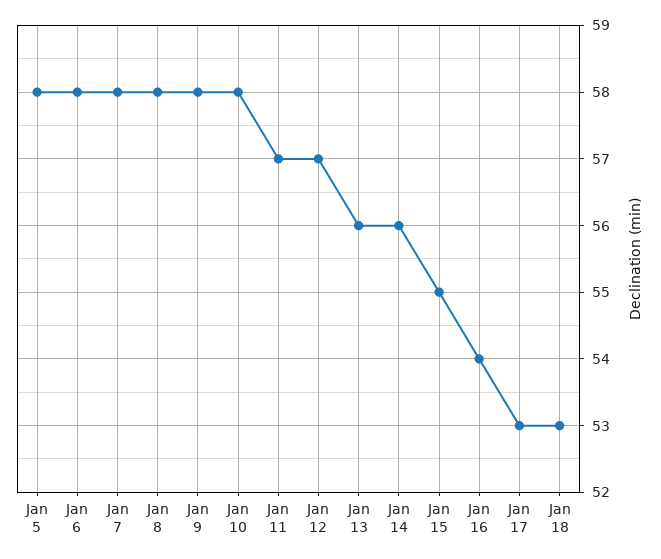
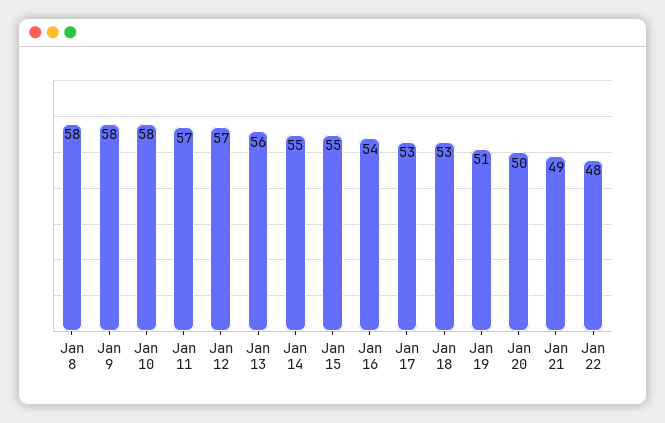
Jan 5: 58 -> none
Jan 6: 58 -> none
Jan 7: 58 -> none
Jan 14: 56 -> 55
Jan 19: none -> 51
Jan 20: none -> 50
Jan 21: none -> 49
Jan 22: none -> 48

